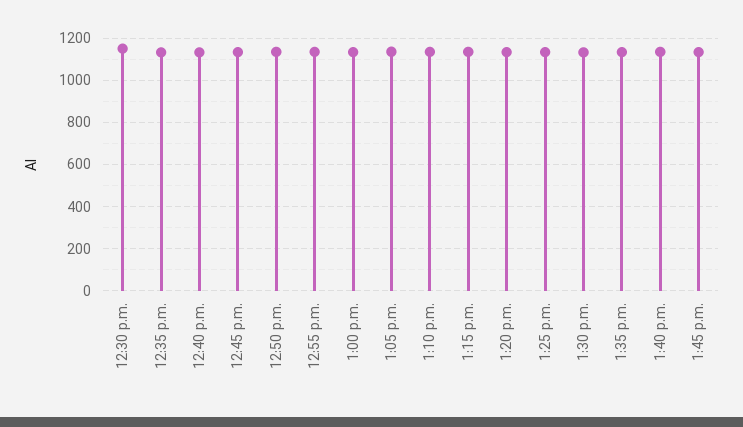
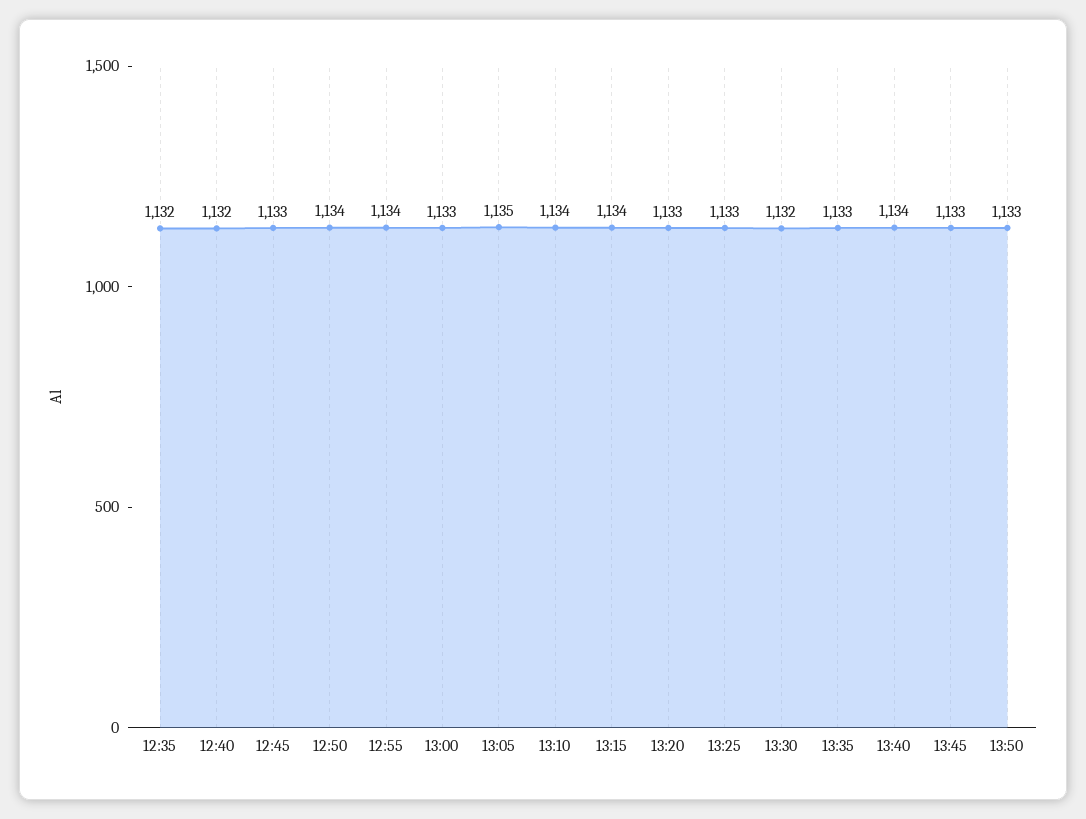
12:30 p.m.: 1150 -> none
13:50: none -> 1133

